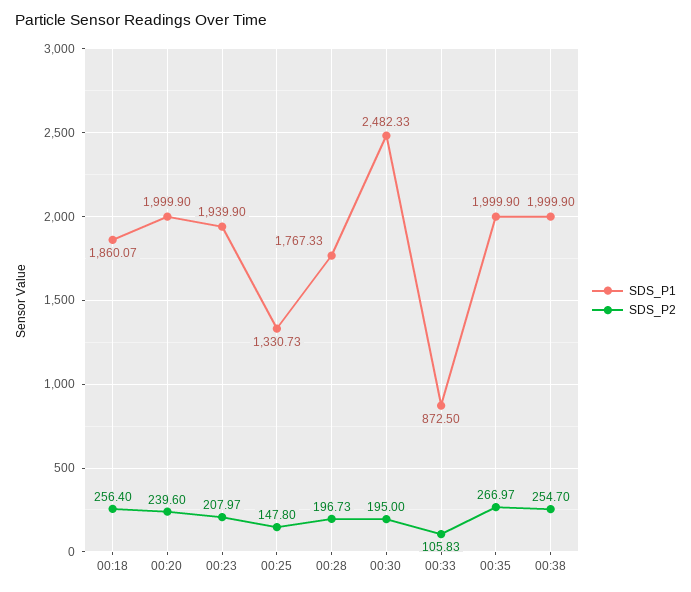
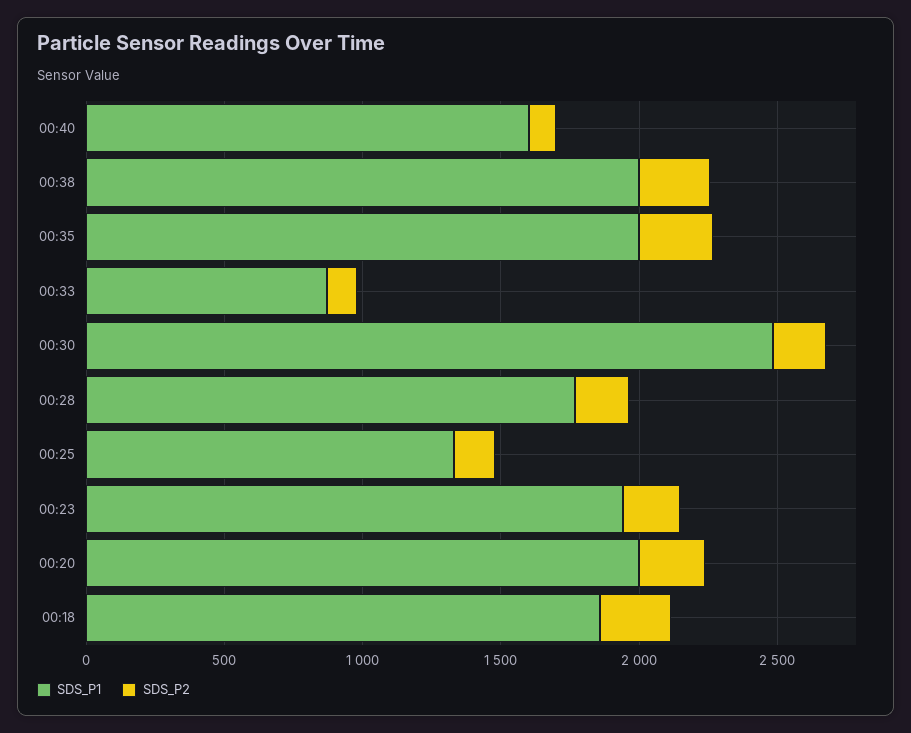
SDS_P1, 00:40: none -> 1600
SDS_P2, 00:40: none -> 100

